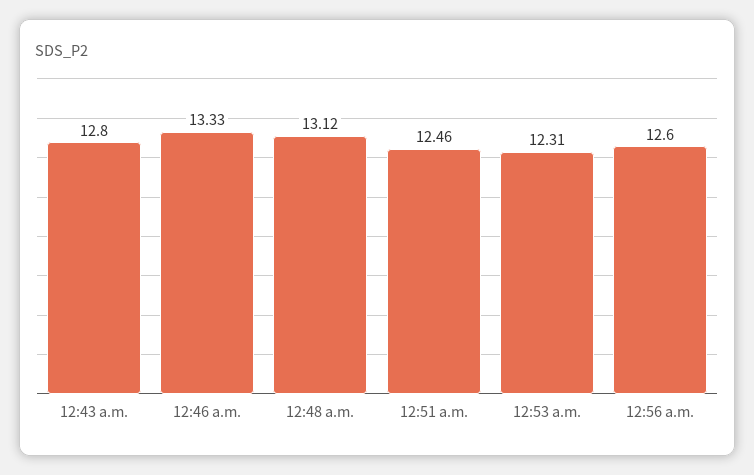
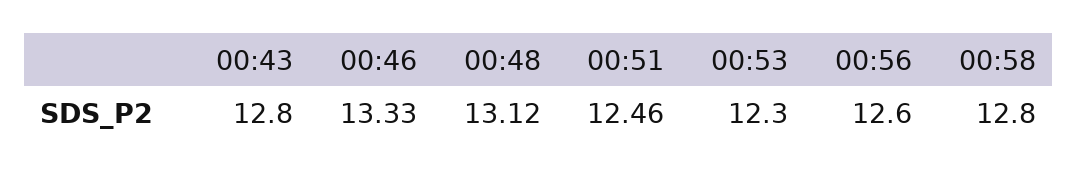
12:53 a.m.: 12.31 -> 12.3
00:58: none -> 12.8

